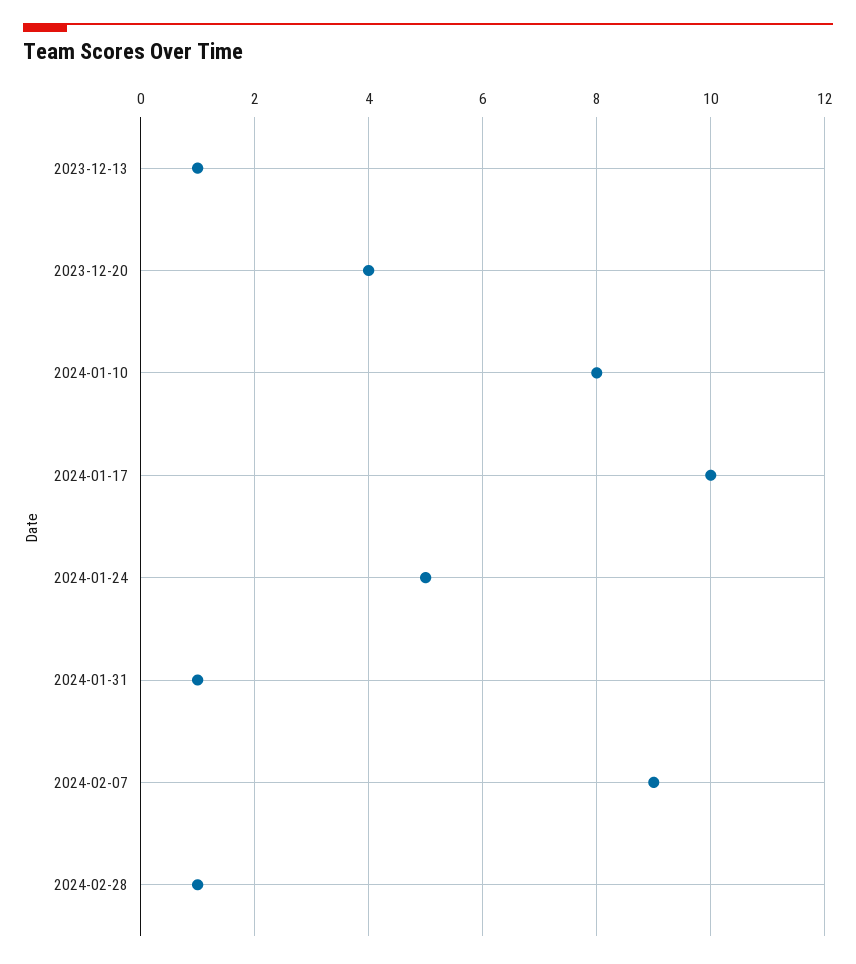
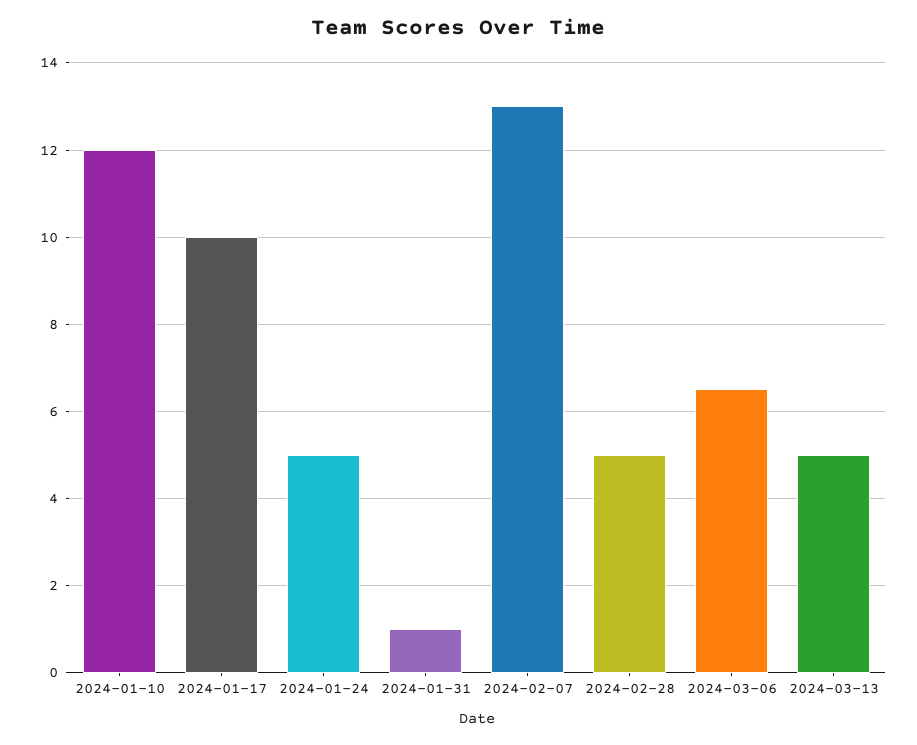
2023-12-13: 1 -> none
2023-12-20: 4 -> none
2024-01-10: 8 -> 12
2024-02-07: 9 -> 13
2024-02-28: 1 -> 5
2024-03-06: none -> 6.5
2024-03-13: none -> 5

